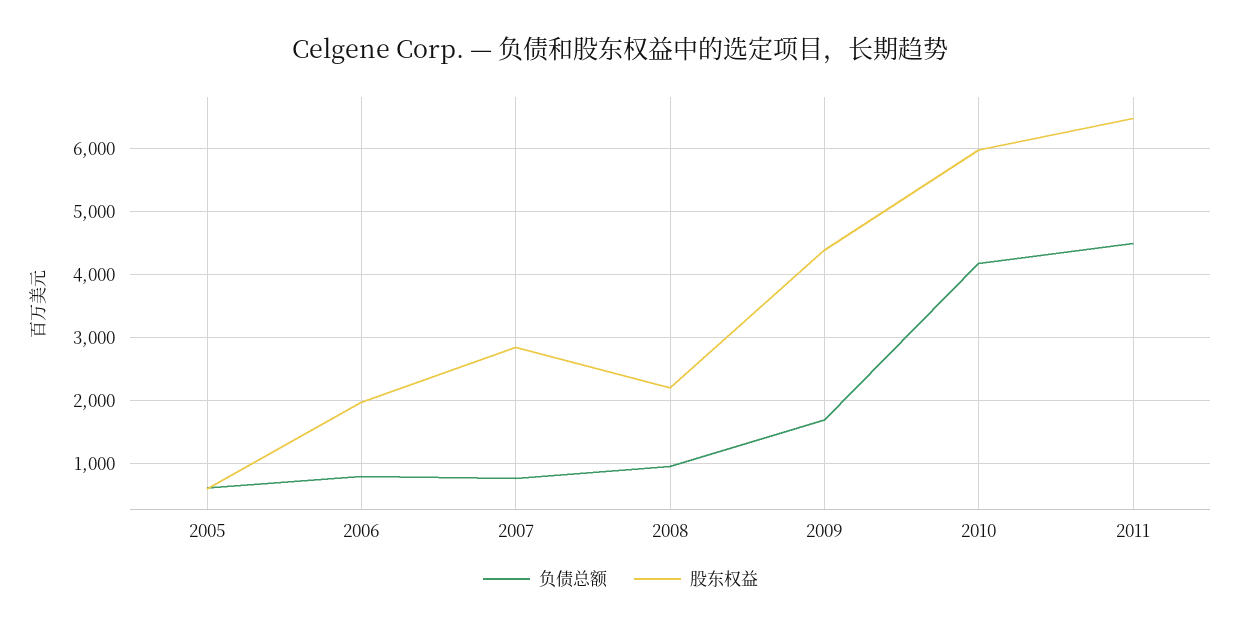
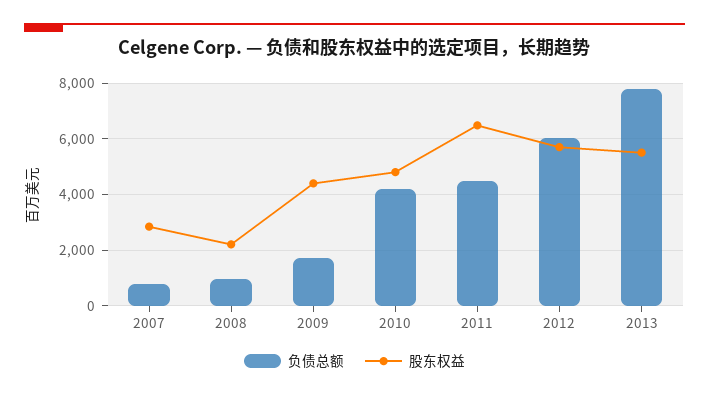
负债总额, 2005: 600 -> none
股东权益, 2005: 600 -> none
负债总额, 2006: 800 -> none
股东权益, 2006: 2000 -> none
股东权益, 2010: 6000 -> 4750
负债总额, 2012: none -> 6000
股东权益, 2012: none -> 5750
负债总额, 2013: none -> 7750
股东权益, 2013: none -> 5500

